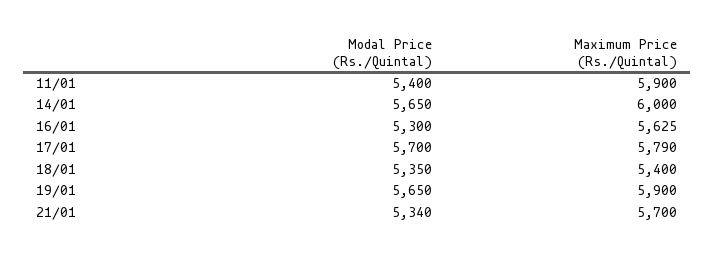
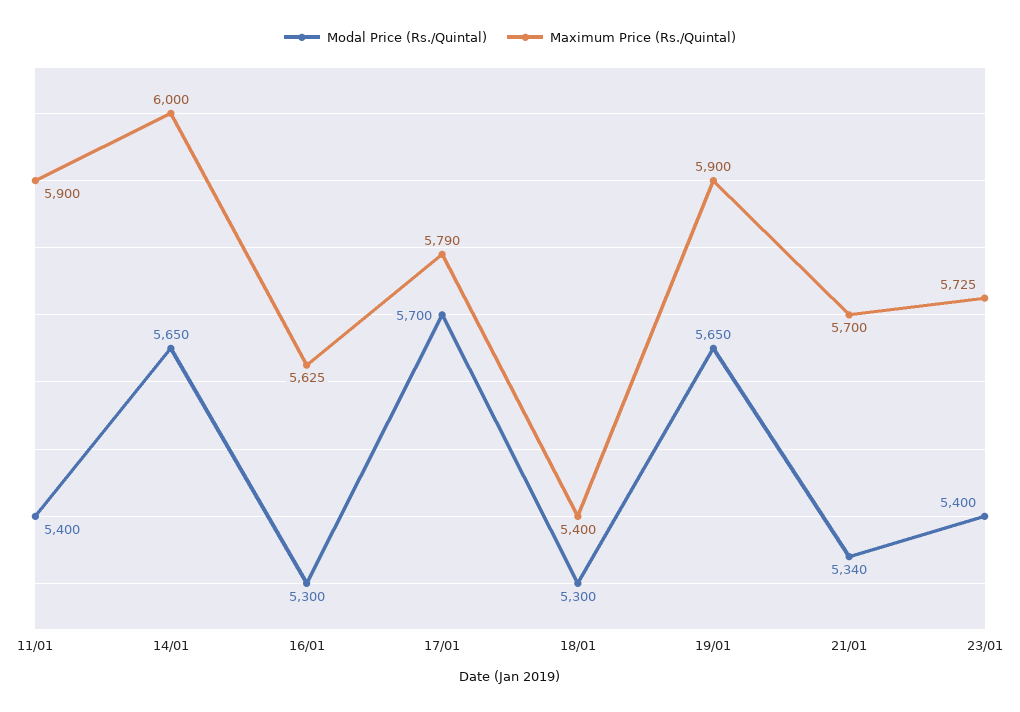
Modal Price (Rs./Quintal), 18/01: 5350 -> 5300
Modal Price (Rs./Quintal), 23/01: none -> 5400
Maximum Price (Rs./Quintal), 23/01: none -> 5725

